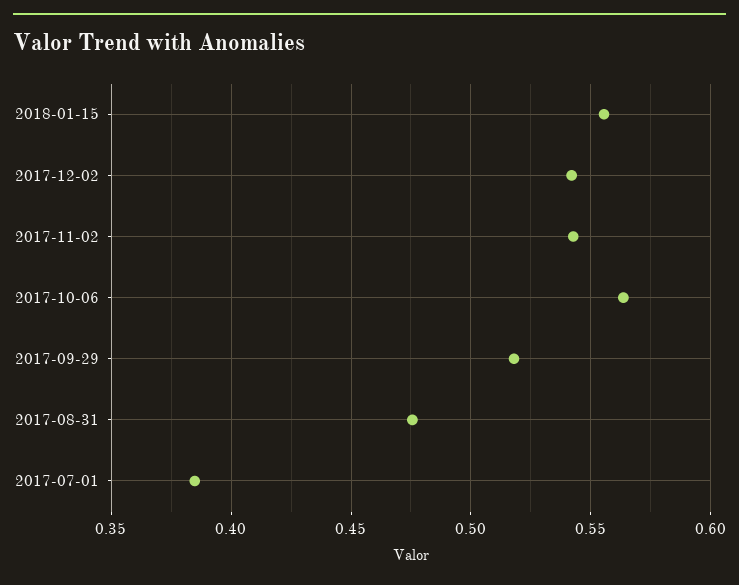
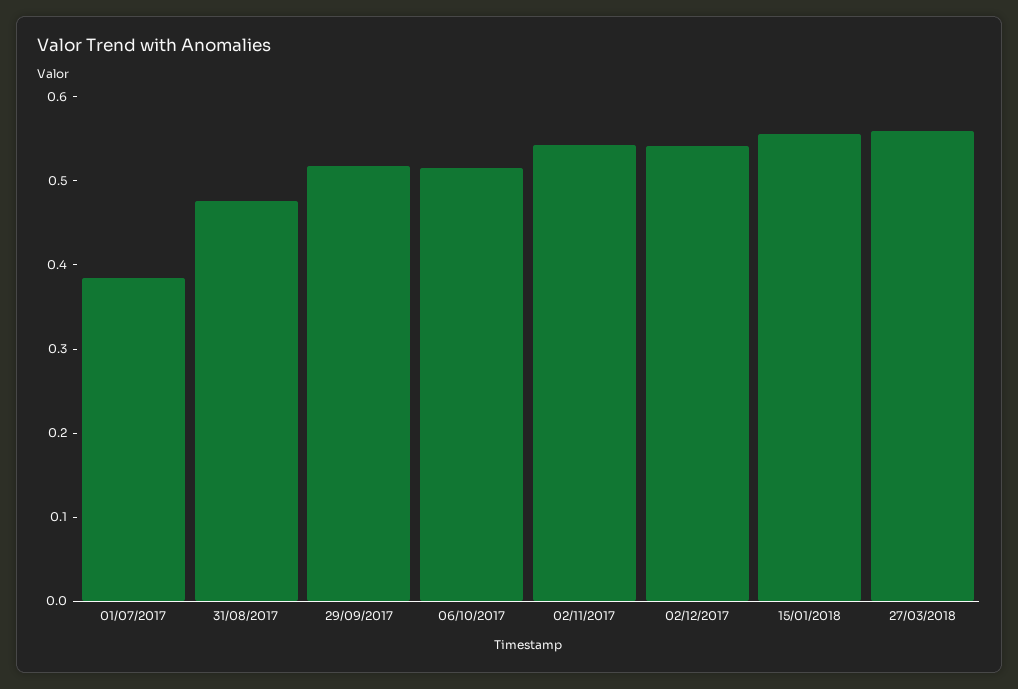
2017-10-06: 0.565 -> 0.52
27/03/2018: none -> 0.56

